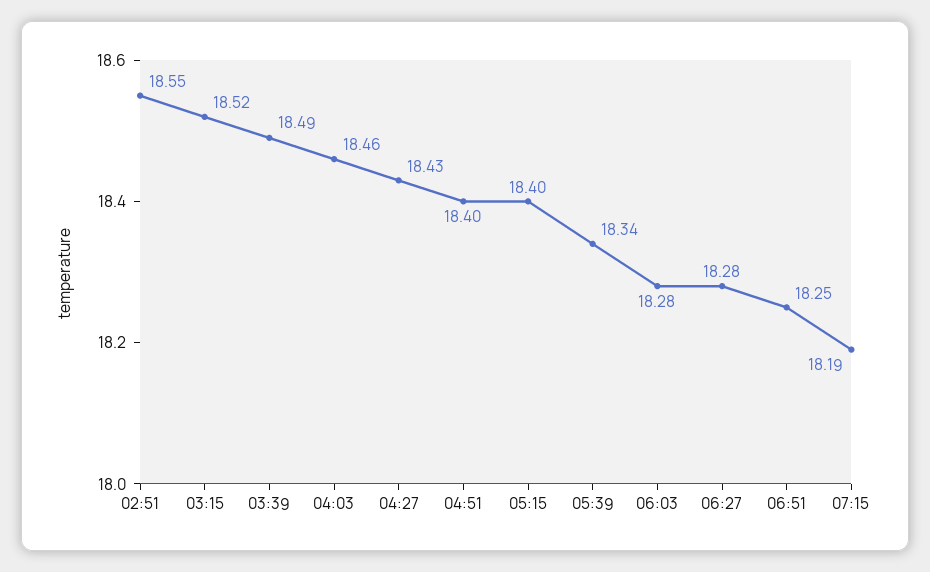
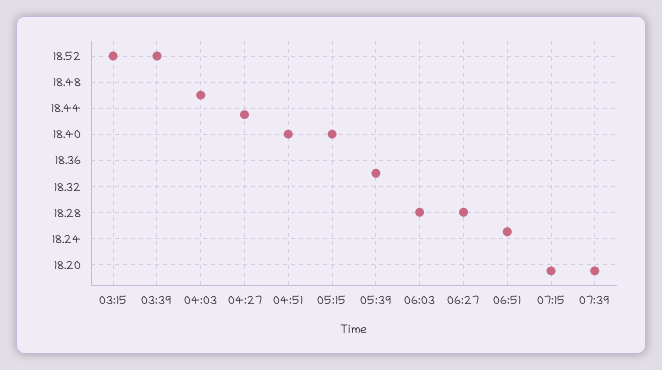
02:51: 18.55 -> none
03:39: 18.49 -> 18.52
07:39: none -> 18.19

